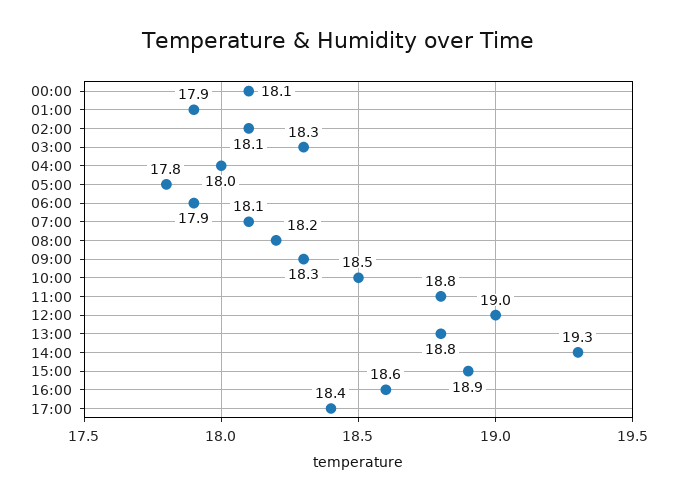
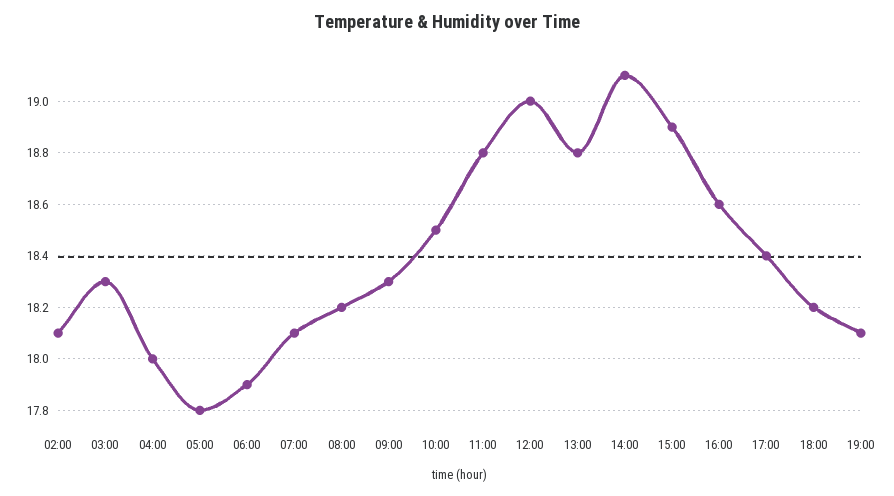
00:00: 18.1 -> none
01:00: 17.9 -> none
14:00: 19.3 -> 19.1
18:00: none -> 18.2
19:00: none -> 18.1

